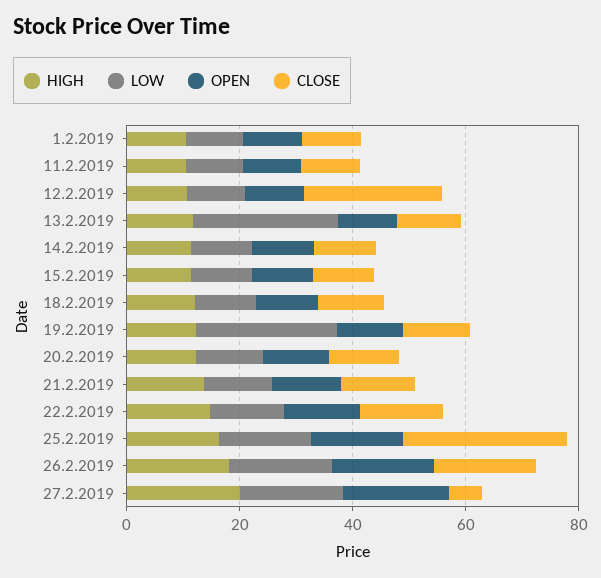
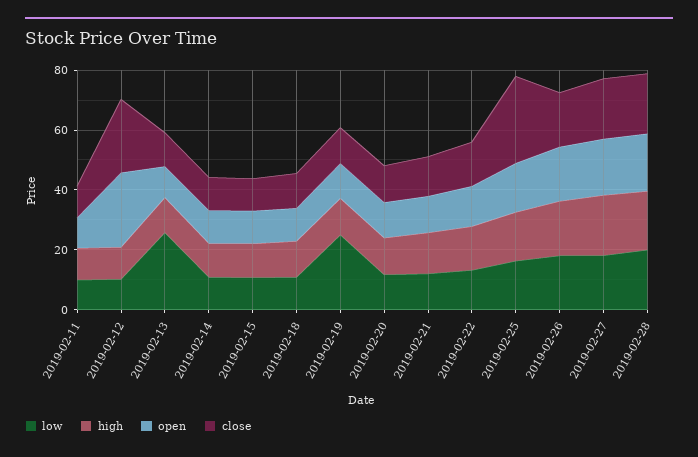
HIGH, 1.2.2019: 10 -> none
LOW, 1.2.2019: 10 -> none
OPEN, 1.2.2019: 10 -> none
CLOSE, 1.2.2019: 10 -> none
OPEN, 12.2.2019: 10 -> 25
CLOSE, 27.2.2019: 5 -> 20
LOW, 2019-02-28: none -> 20
HIGH, 2019-02-28: none -> 20
OPEN, 2019-02-28: none -> 20
CLOSE, 2019-02-28: none -> 20

